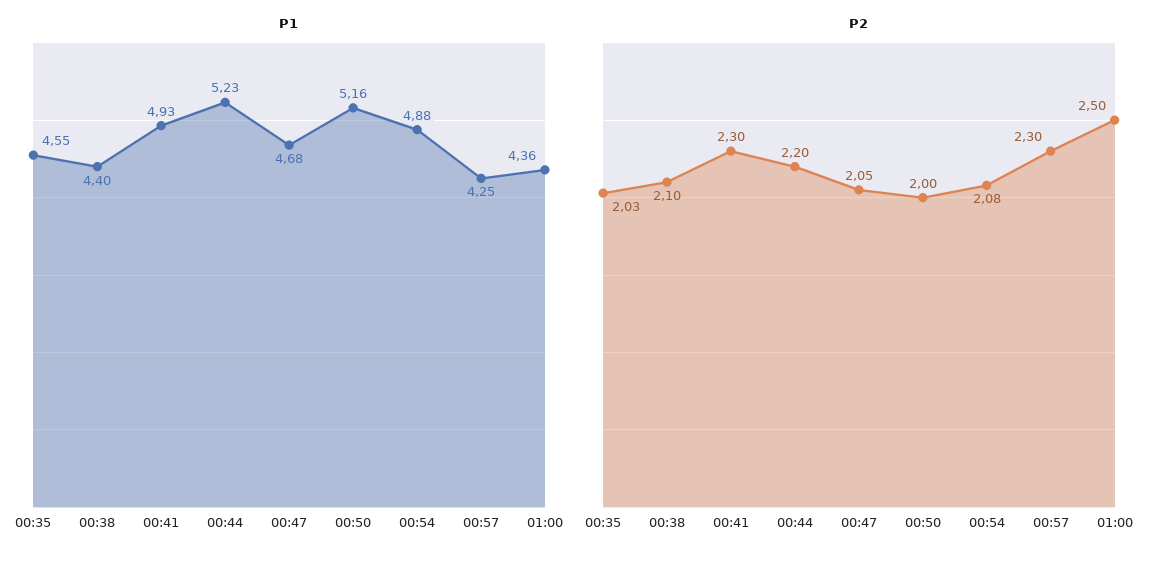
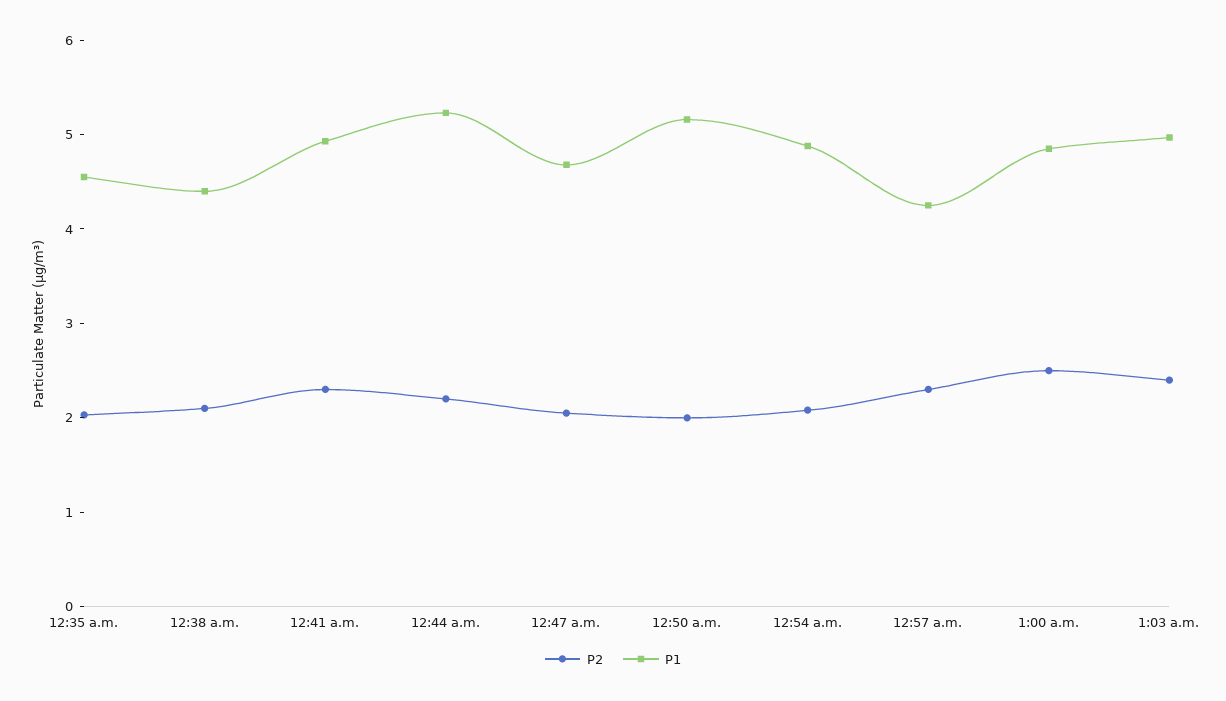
P1, 01:00: 4.36 -> 4.8
P2, 1:03 a.m.: none -> 2.4
P1, 1:03 a.m.: none -> 5

